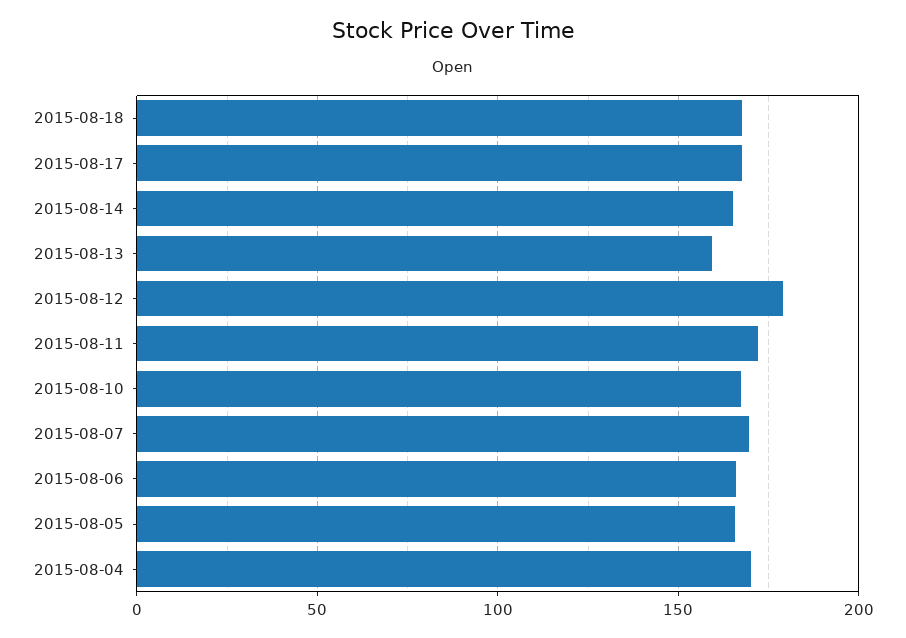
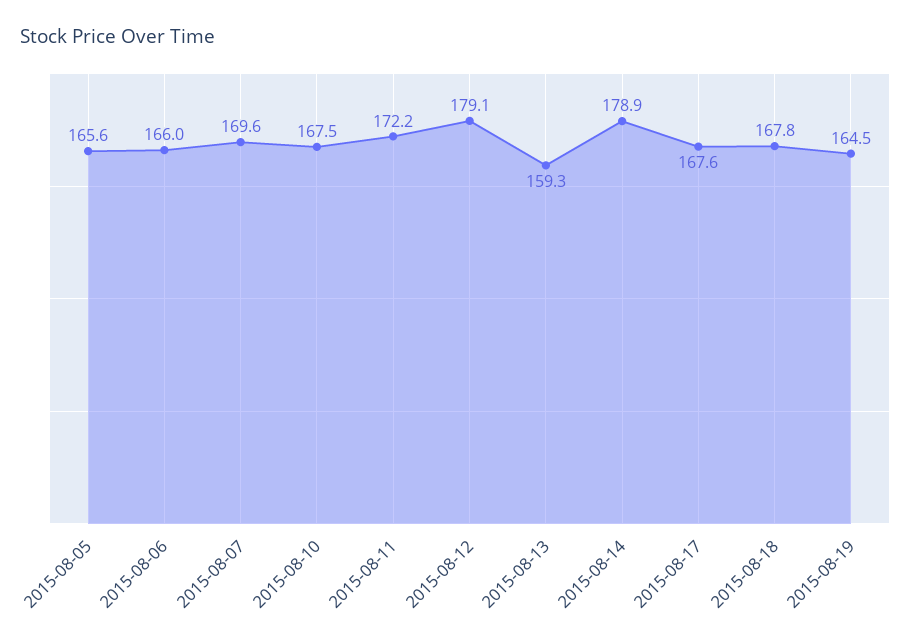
2015-08-14: 165 -> 178.9
2015-08-04: 170 -> none
2015-08-19: none -> 164.5

